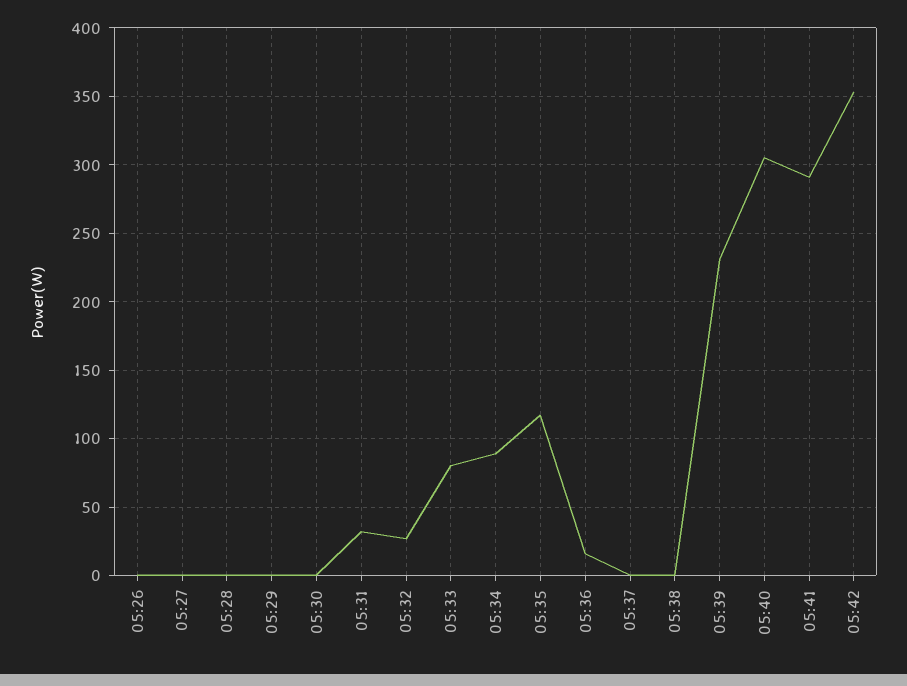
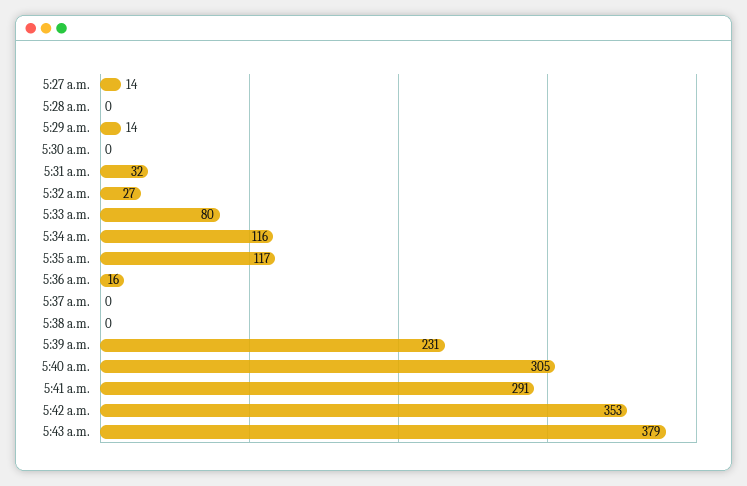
05:26: 0 -> none
05:27: 0 -> 14
05:29: 0 -> 14
05:34: 90 -> 116
5:43 a.m.: none -> 379

